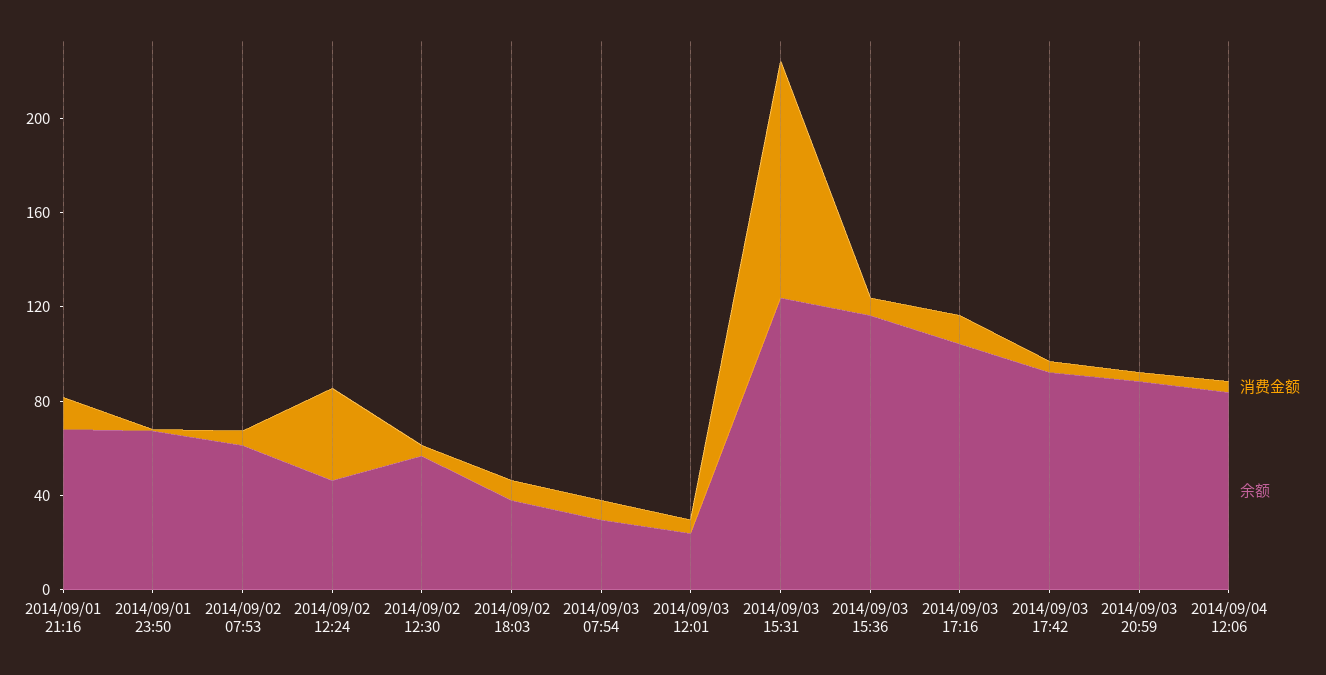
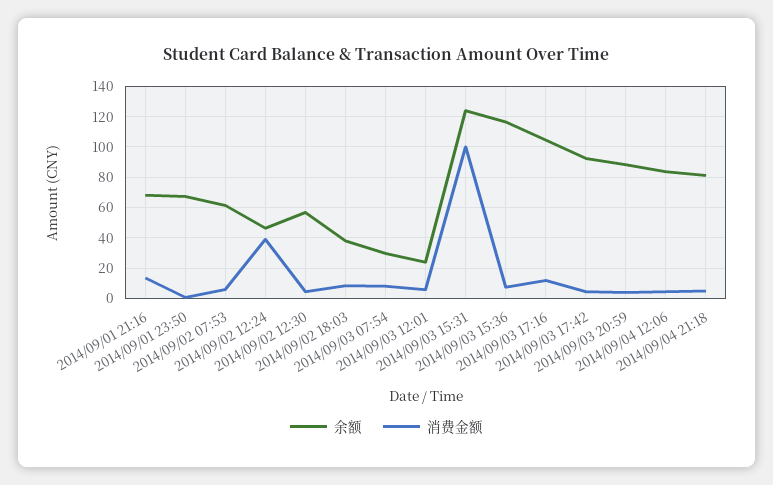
余额, 2014/09/04 21:18: none -> 80
消费金额, 2014/09/04 21:18: none -> 5

